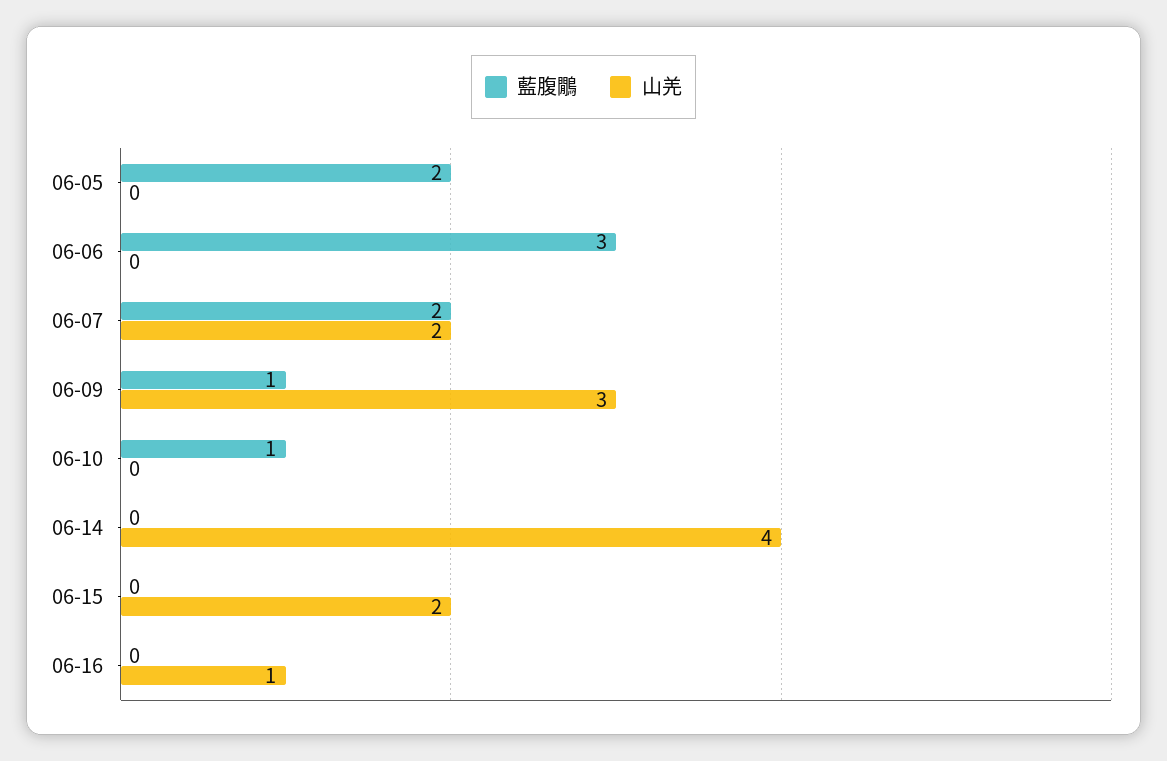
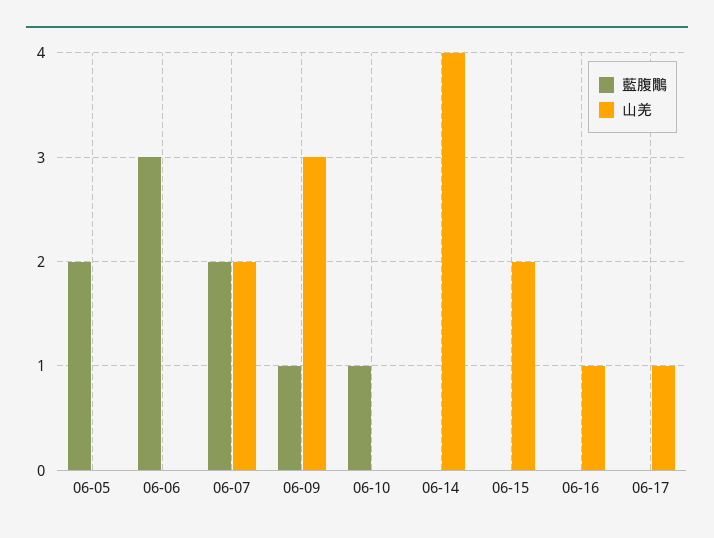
藍腹鷳, 06-17: none -> 0
山羌, 06-17: none -> 1

